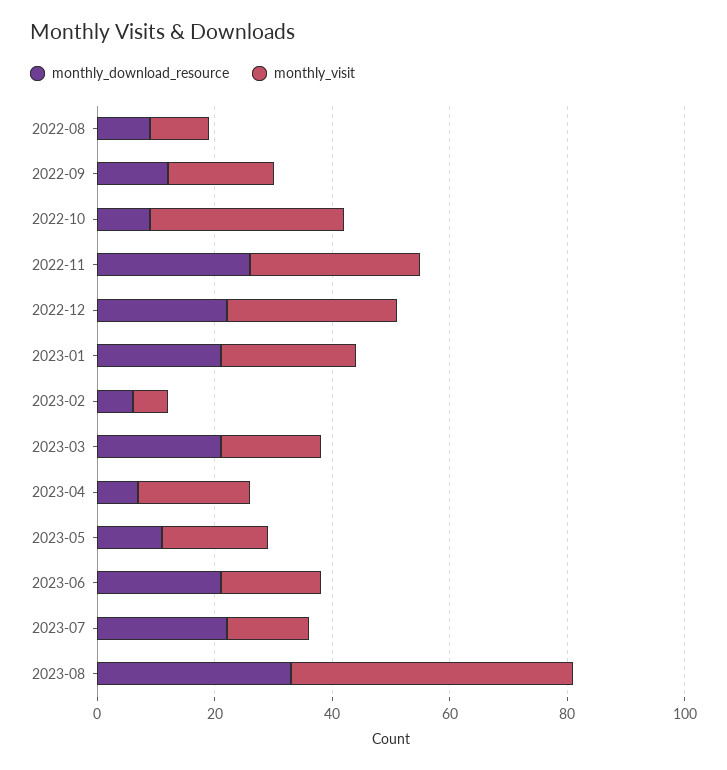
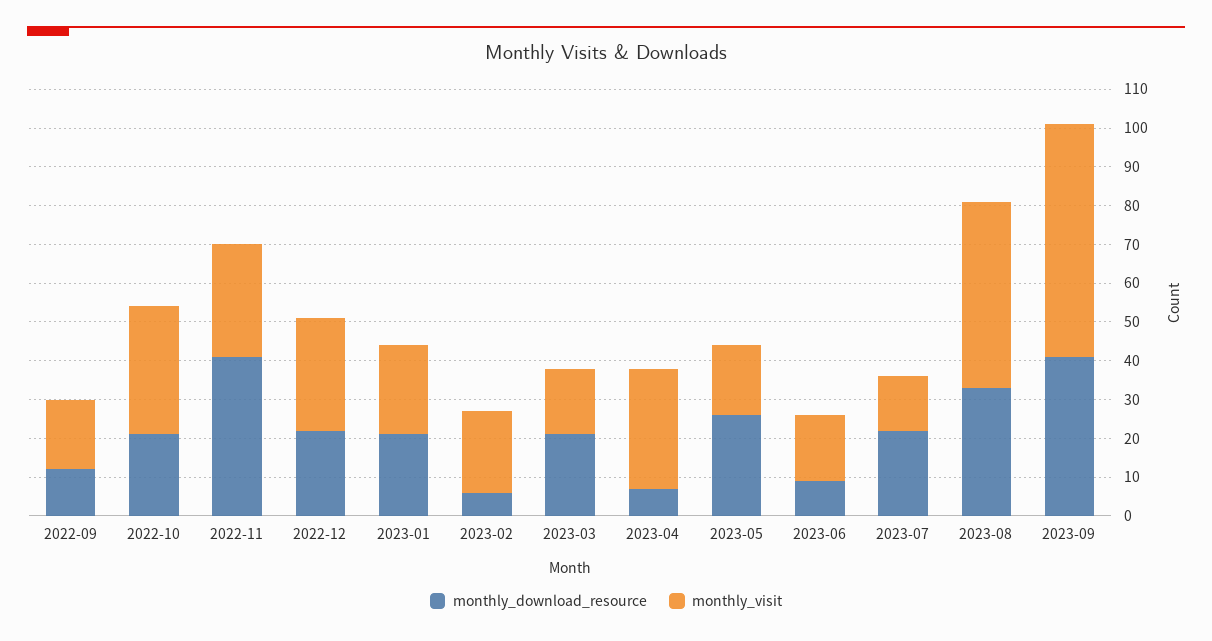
monthly_download_resource, 2022-08: 10 -> none
monthly_visit, 2022-08: 10 -> none
monthly_download_resource, 2022-10: 10 -> 20
monthly_download_resource, 2022-11: 25 -> 40
monthly_visit, 2023-02: 5 -> 20
monthly_visit, 2023-04: 20 -> 30
monthly_download_resource, 2023-05: 10 -> 25
monthly_download_resource, 2023-06: 20 -> 10
monthly_download_resource, 2023-09: none -> 40
monthly_visit, 2023-09: none -> 60

